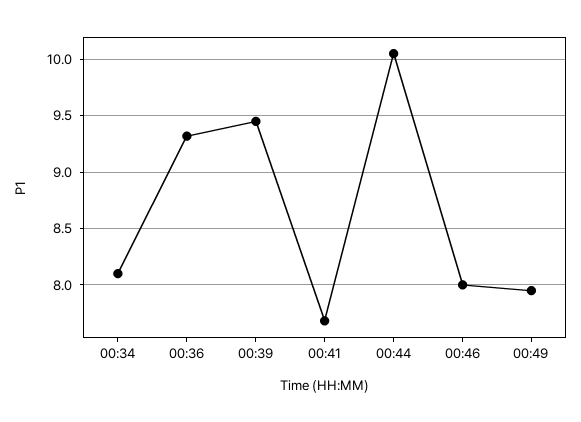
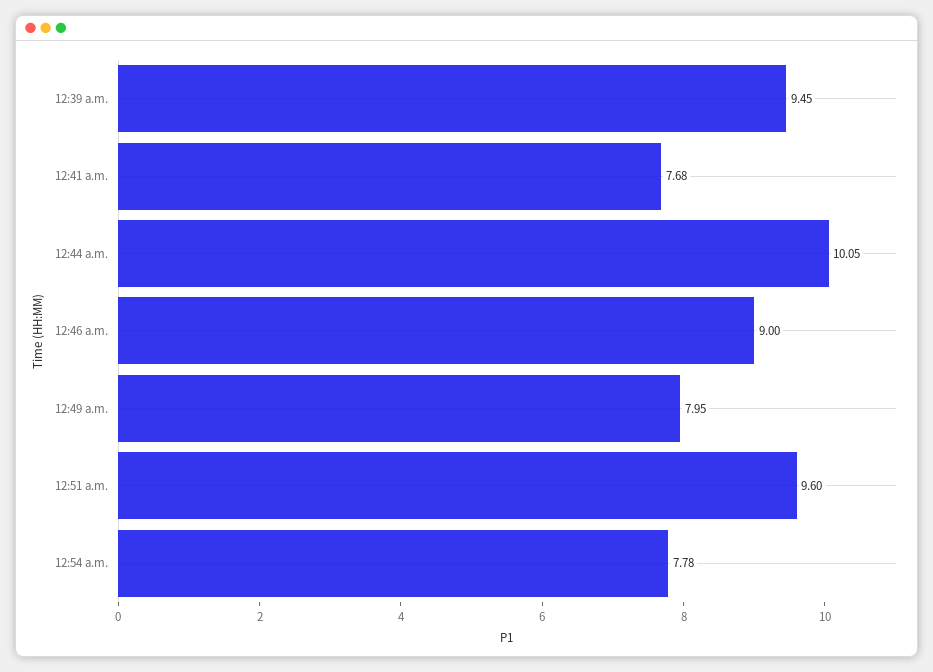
00:34: 8.1 -> none
00:36: 9.3 -> none
00:46: 8 -> 9
12:51 a.m.: none -> 9.6
12:54 a.m.: none -> 7.78

